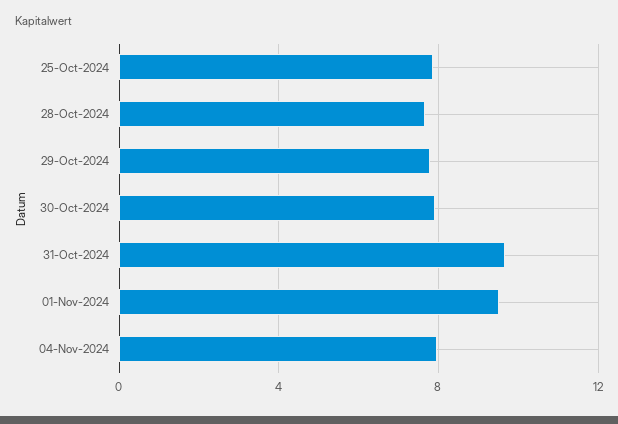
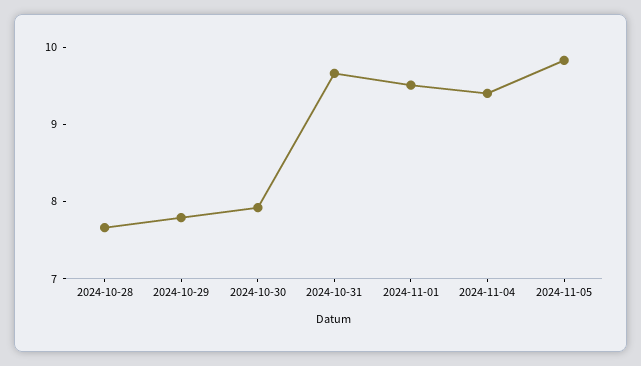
25-Oct-2024: 8 -> none
04-Nov-2024: 8 -> 9.4
2024-11-05: none -> 9.8

